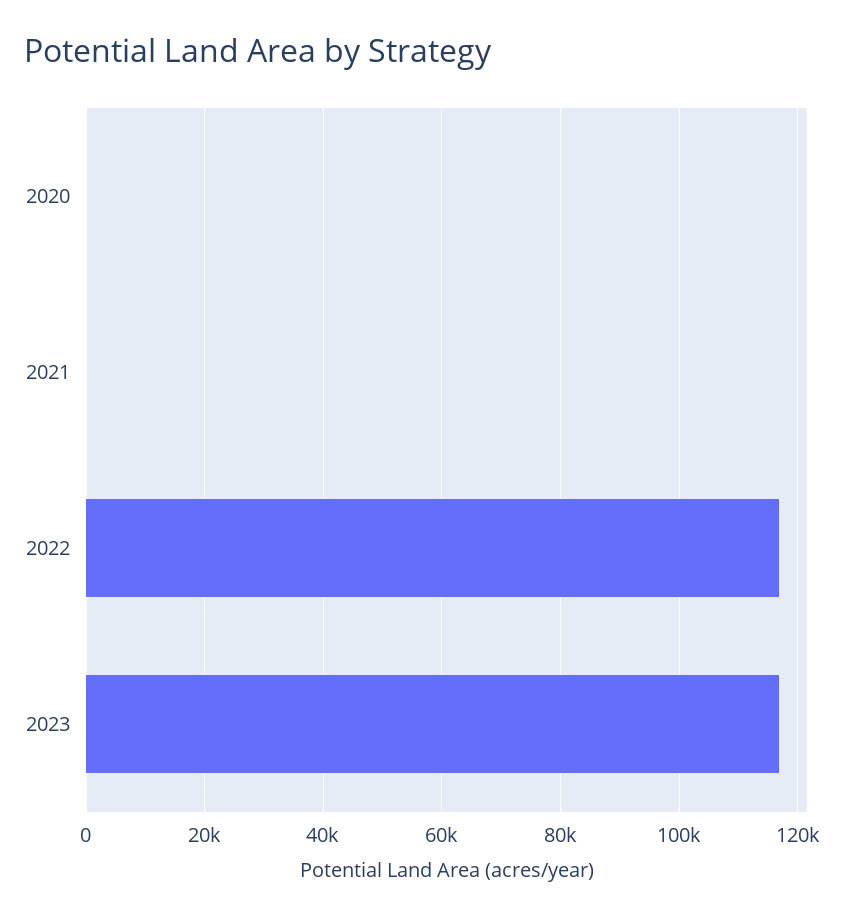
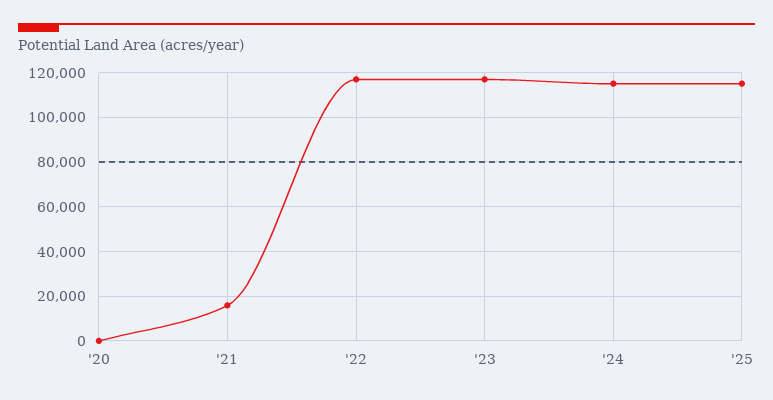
2021: 0 -> 15000
'24: none -> 115000
'25: none -> 115000

